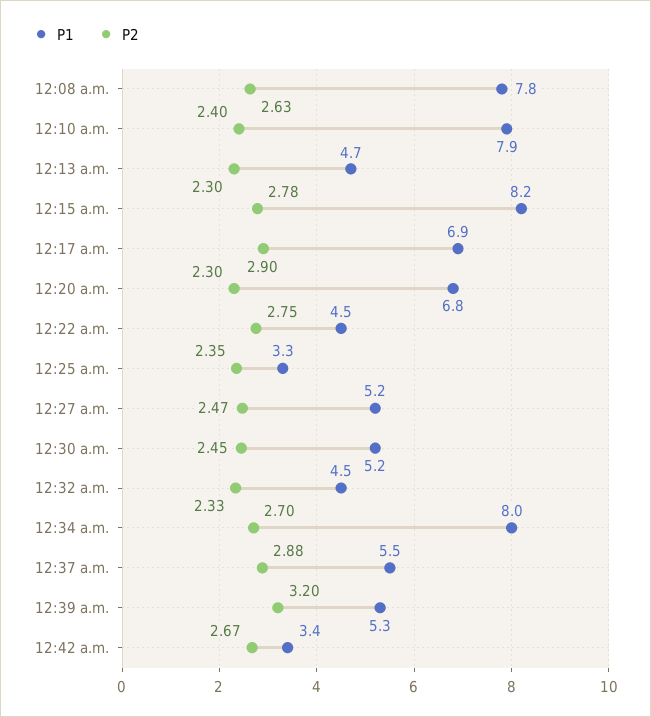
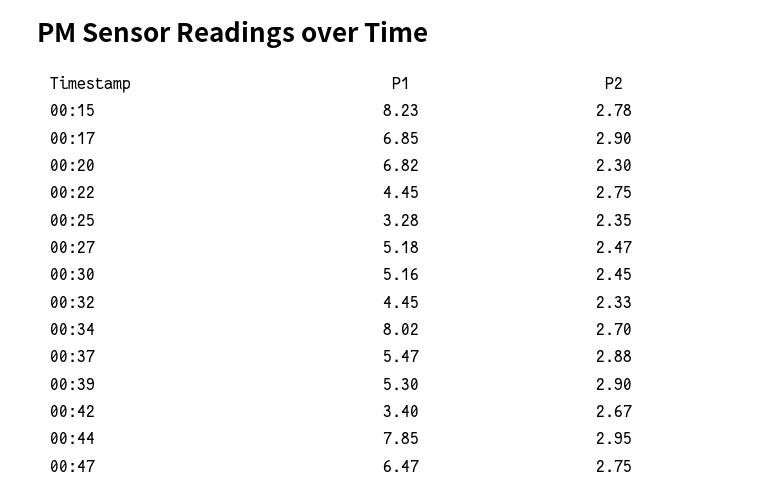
P1, 12:08 a.m.: 7.8 -> none
P2, 12:08 a.m.: 2.63 -> none
P1, 12:10 a.m.: 7.9 -> none
P2, 12:10 a.m.: 2.4 -> none
P1, 12:13 a.m.: 4.7 -> none
P2, 12:13 a.m.: 2.3 -> none
P2, 12:39 a.m.: 3.2 -> 2.9
P1, 00:44: none -> 7.85
P2, 00:44: none -> 2.95
P1, 00:47: none -> 6.47
P2, 00:47: none -> 2.75

